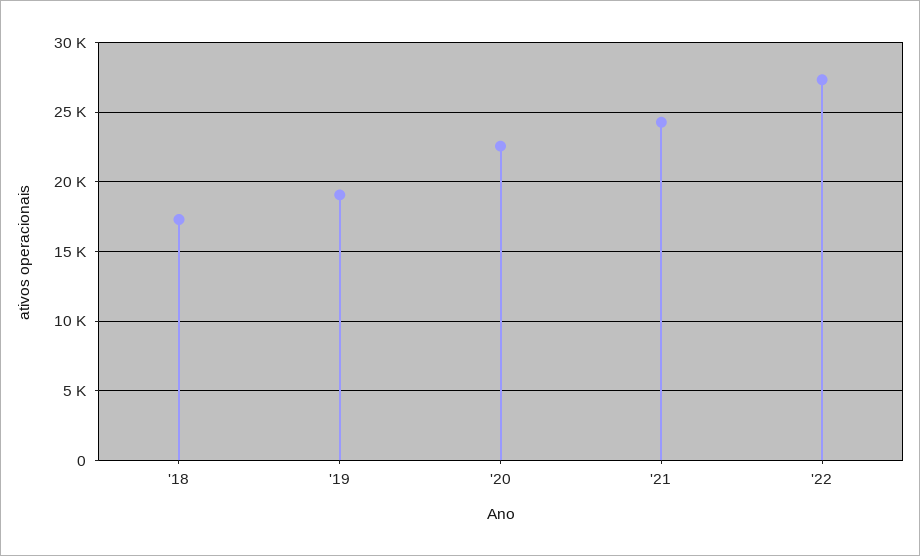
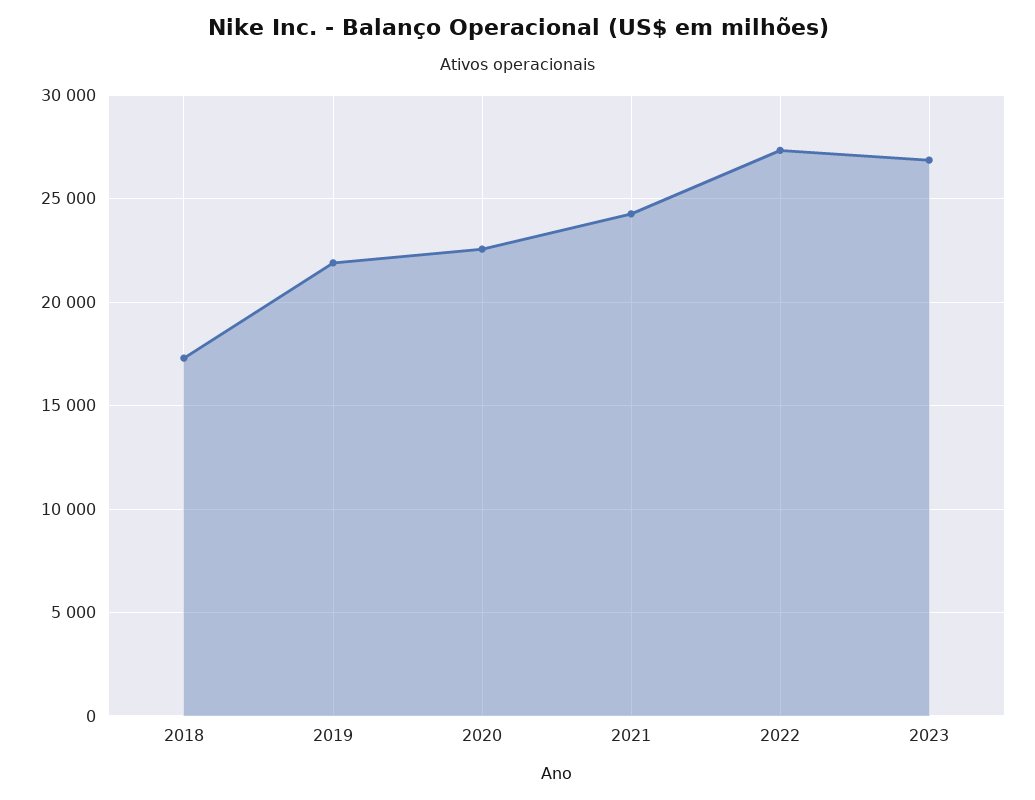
'19: 19000 -> 22000
2023: none -> 27000

